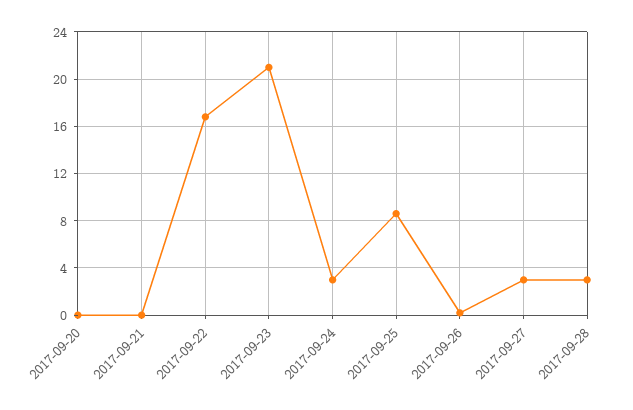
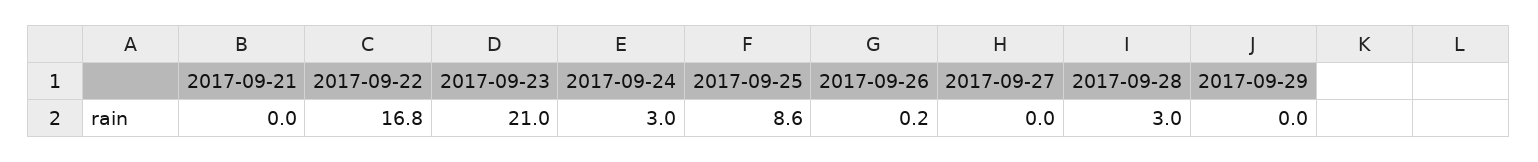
2017-09-20: 0 -> none
2017-09-27: 3 -> 0
2017-09-29: none -> 0

